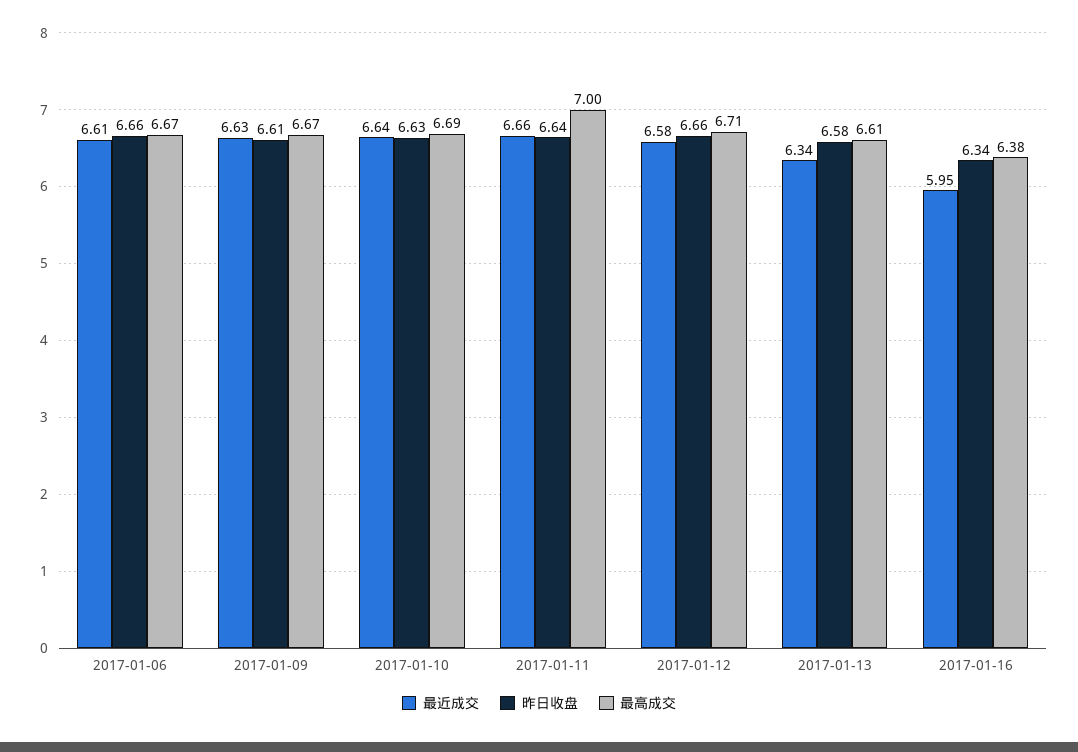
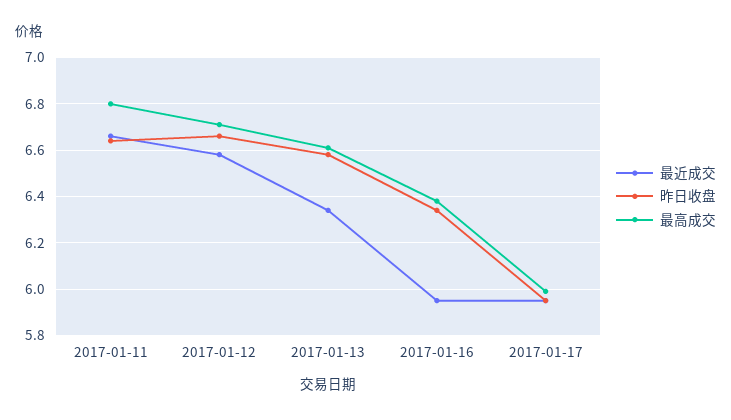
最近成交, 2017-01-06: 6.61 -> none
昨日收盘, 2017-01-06: 6.66 -> none
最高成交, 2017-01-06: 6.67 -> none
最近成交, 2017-01-09: 6.63 -> none
昨日收盘, 2017-01-09: 6.61 -> none
最高成交, 2017-01-09: 6.67 -> none
最近成交, 2017-01-10: 6.64 -> none
昨日收盘, 2017-01-10: 6.63 -> none
最高成交, 2017-01-10: 6.69 -> none
最高成交, 2017-01-11: 7 -> 6.8
最近成交, 2017-01-17: none -> 5.95
昨日收盘, 2017-01-17: none -> 5.95
最高成交, 2017-01-17: none -> 6

